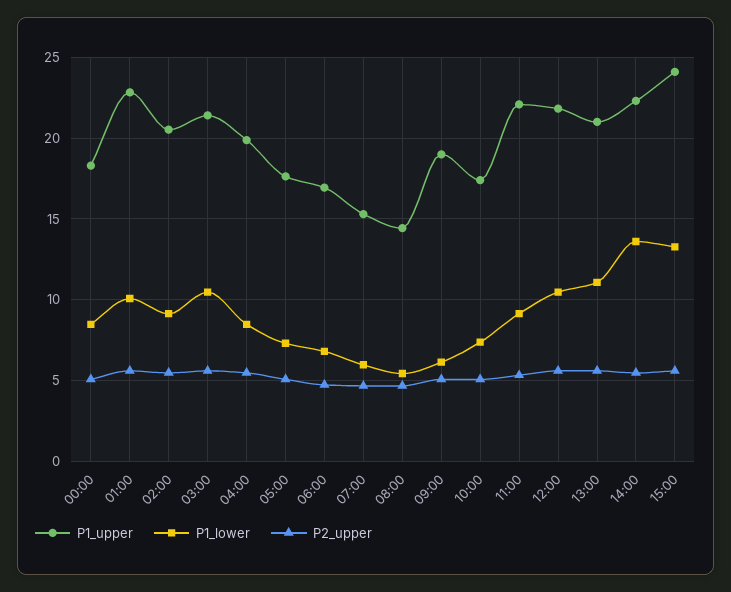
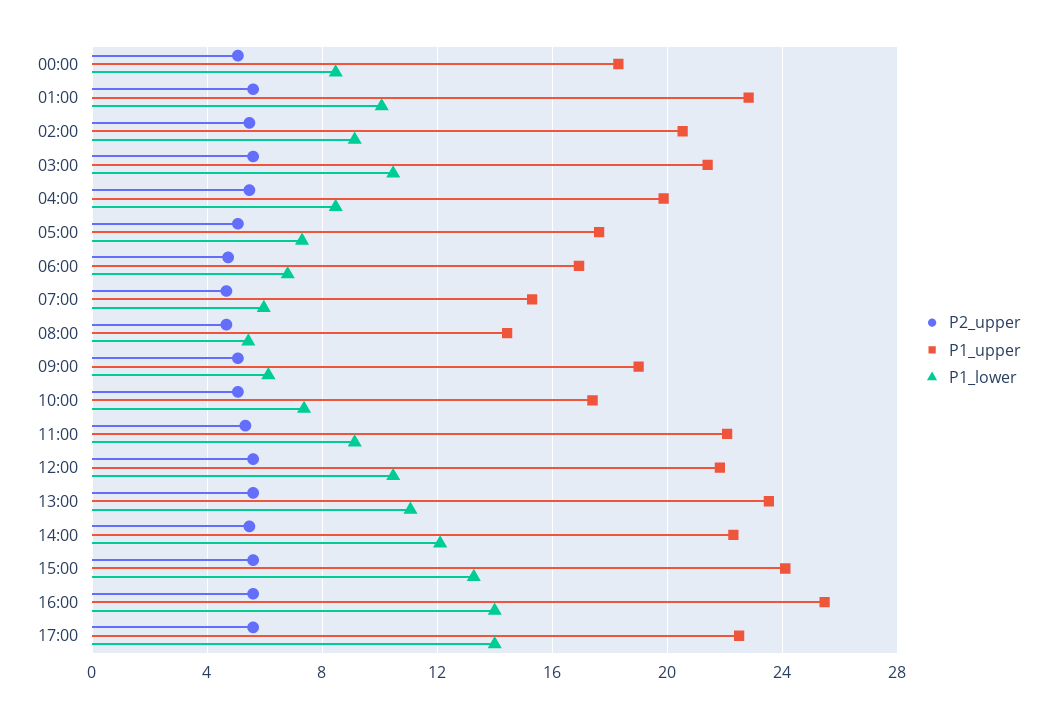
P1_upper, 13:00: 21 -> 23.5
P1_lower, 14:00: 13.5 -> 12
P2_upper, 16:00: none -> 5.5
P1_upper, 16:00: none -> 25.5
P1_lower, 16:00: none -> 14
P2_upper, 17:00: none -> 5.5
P1_upper, 17:00: none -> 22.5
P1_lower, 17:00: none -> 14

